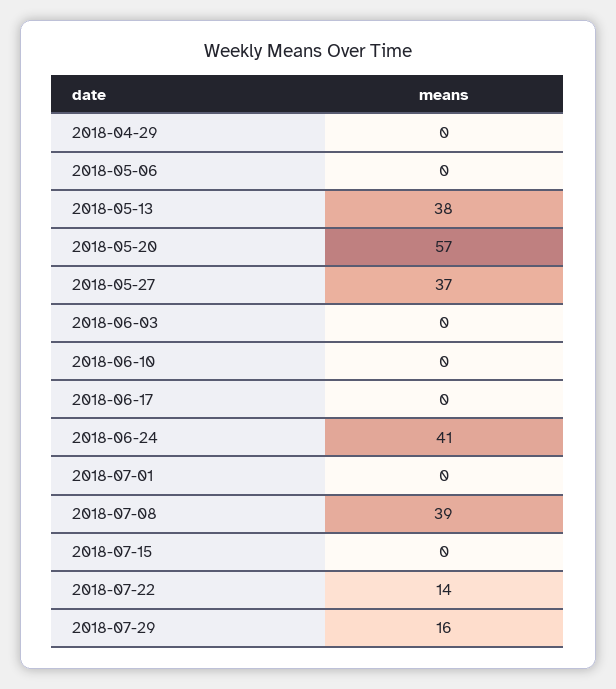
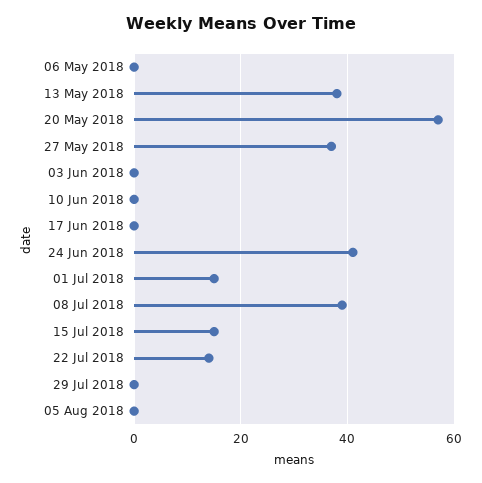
2018-04-29: 0 -> none
2018-07-01: 0 -> 15
2018-07-15: 0 -> 15
2018-07-29: 16 -> 0
05 Aug 2018: none -> 0

